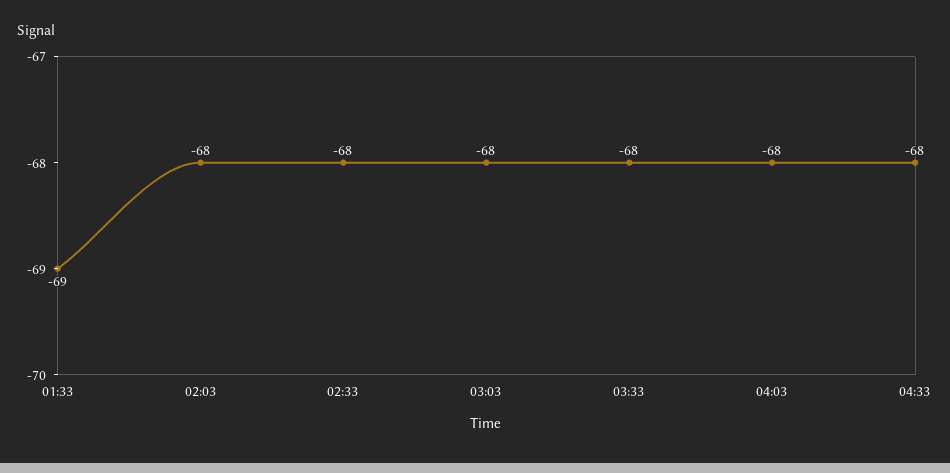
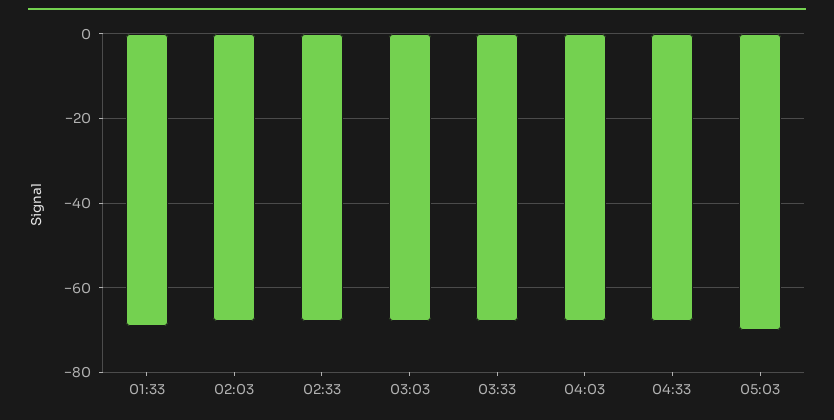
05:03: none -> -70

